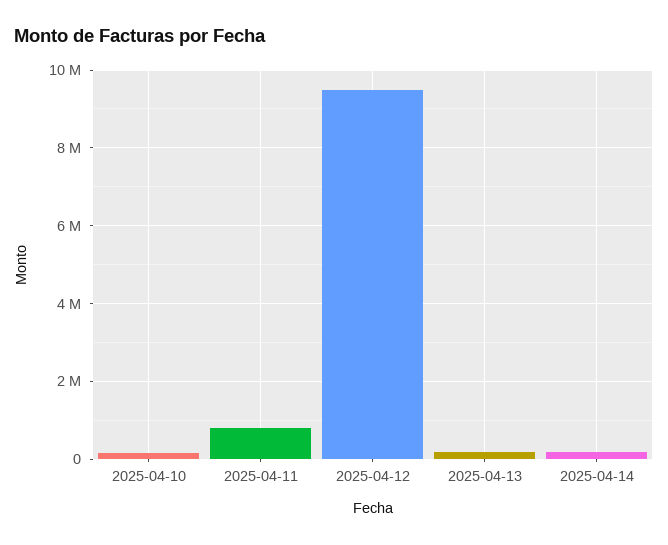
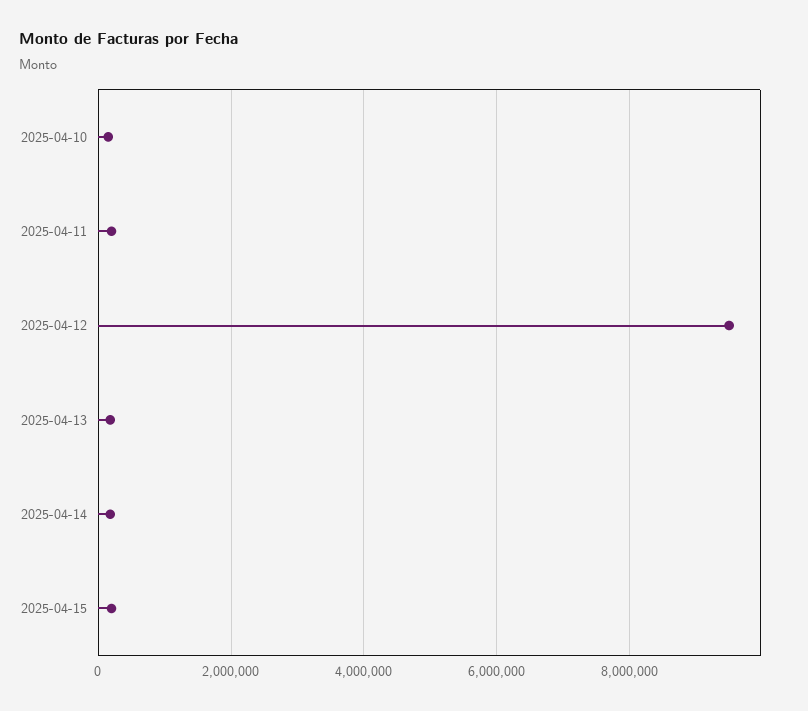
2025-04-11: 800000 -> 200000
2025-04-15: none -> 200000

